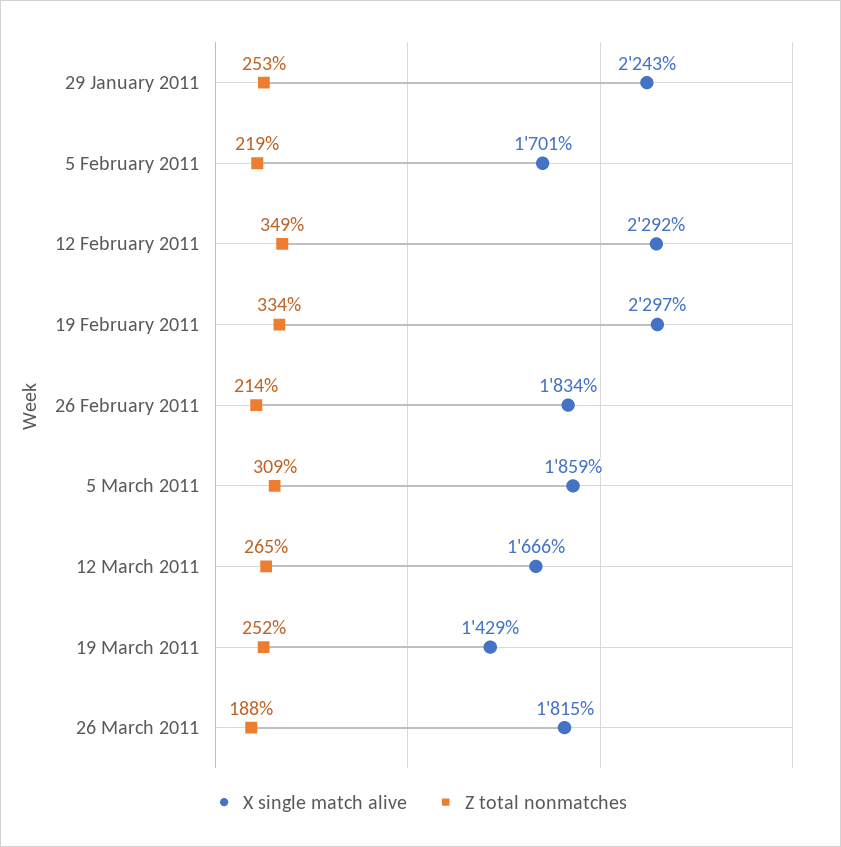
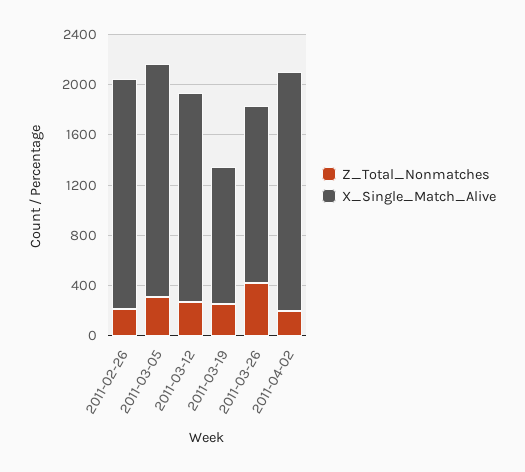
X single match alive, 29 January 2011: 2243 -> none
Z total nonmatches, 29 January 2011: 253 -> none
X single match alive, 5 February 2011: 1701 -> none
Z total nonmatches, 5 February 2011: 219 -> none
X single match alive, 12 February 2011: 2292 -> none
Z total nonmatches, 12 February 2011: 349 -> none
X single match alive, 19 February 2011: 2297 -> none
Z total nonmatches, 19 February 2011: 334 -> none
X single match alive, 19 March 2011: 1429 -> 1100
X single match alive, 26 March 2011: 1815 -> 1400
Z total nonmatches, 26 March 2011: 188 -> 400
Z total nonmatches, 2011-04-02: none -> 200
X single match alive, 2011-04-02: none -> 1900

